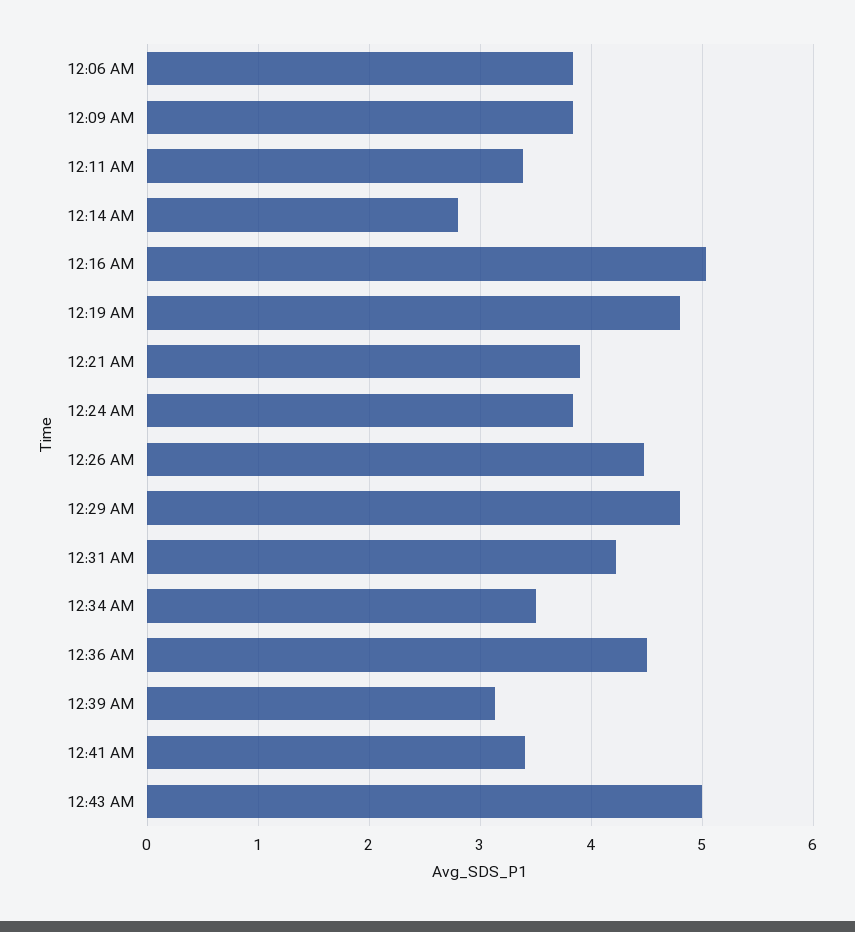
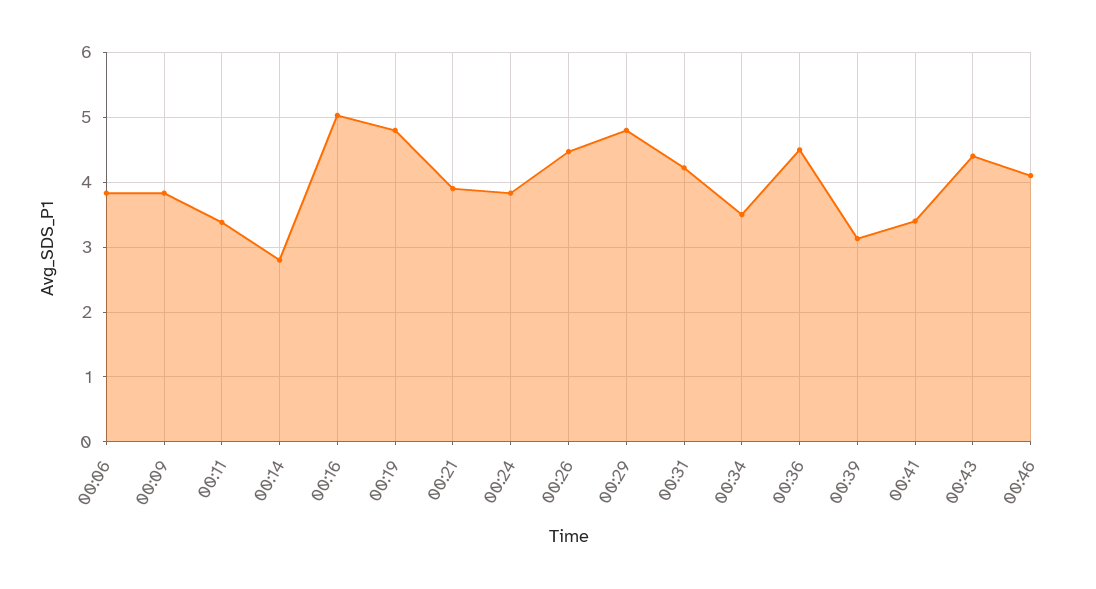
12:43 AM: 5 -> 4.4
00:46: none -> 4.1

